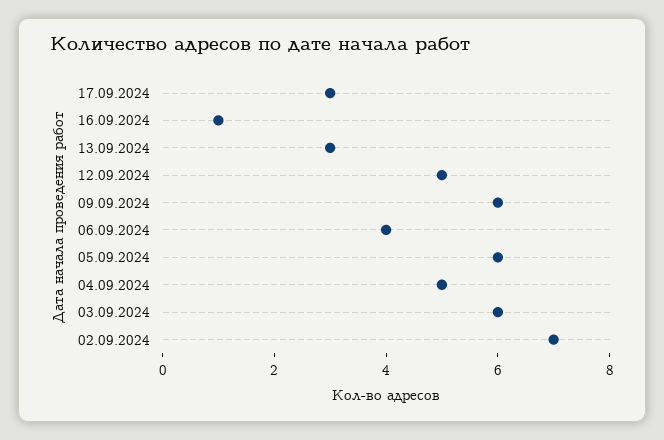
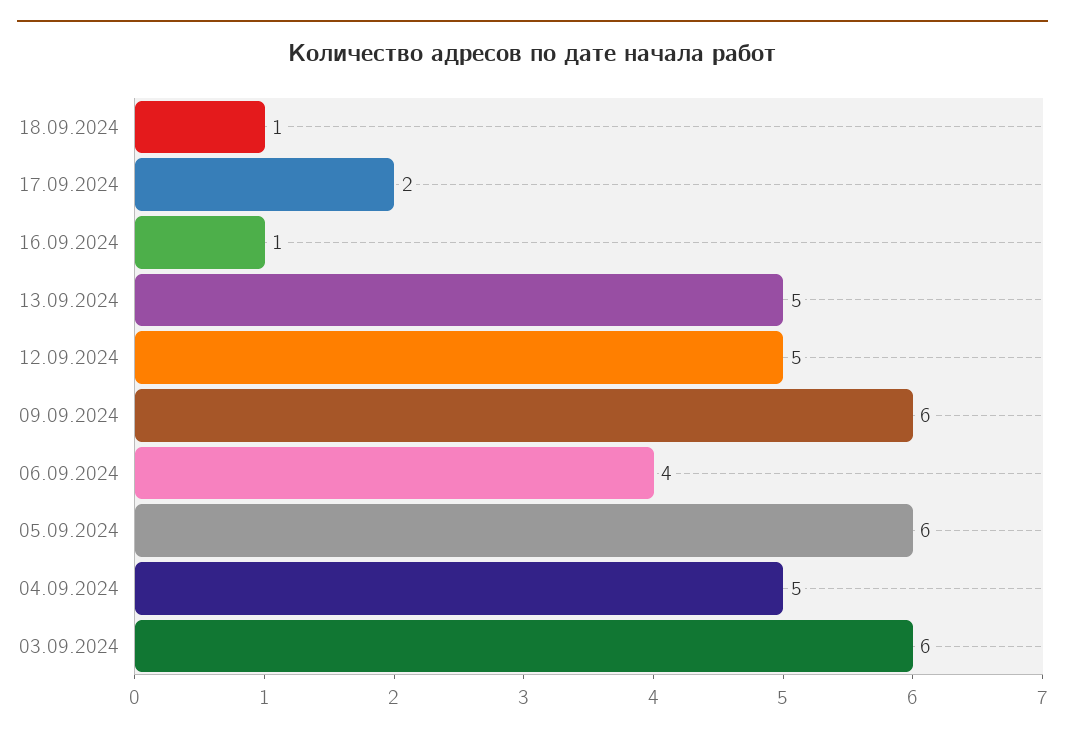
17.09.2024: 3 -> 2
13.09.2024: 3 -> 5
02.09.2024: 7 -> none
18.09.2024: none -> 1

